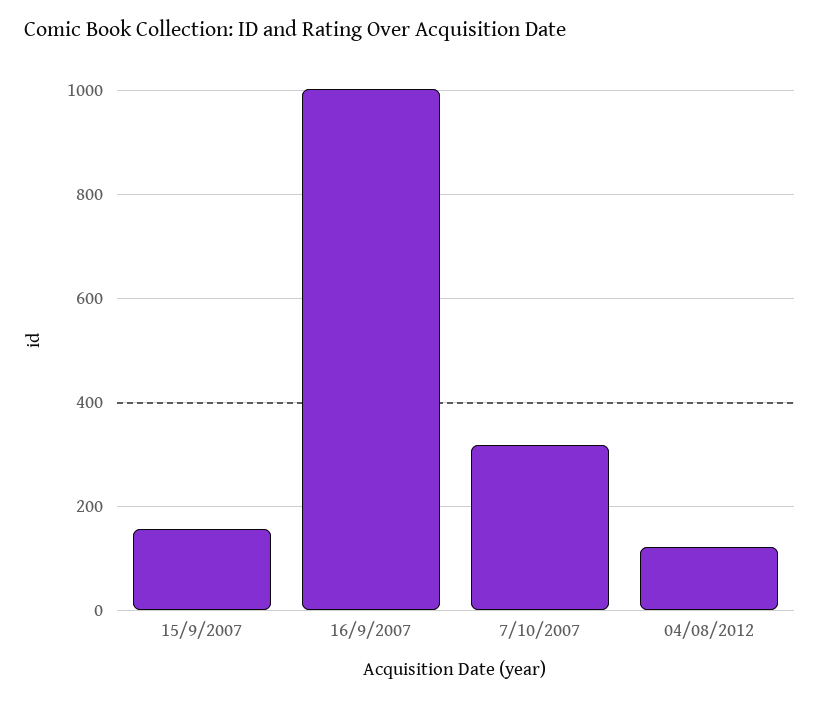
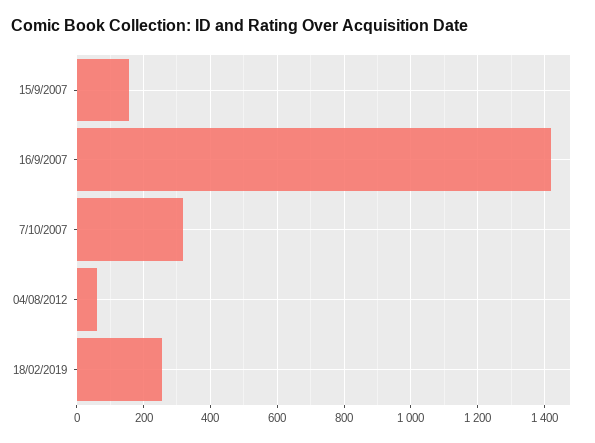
16/9/2007: 1000 -> 1420
04/08/2012: 120 -> 60
18/02/2019: none -> 260

